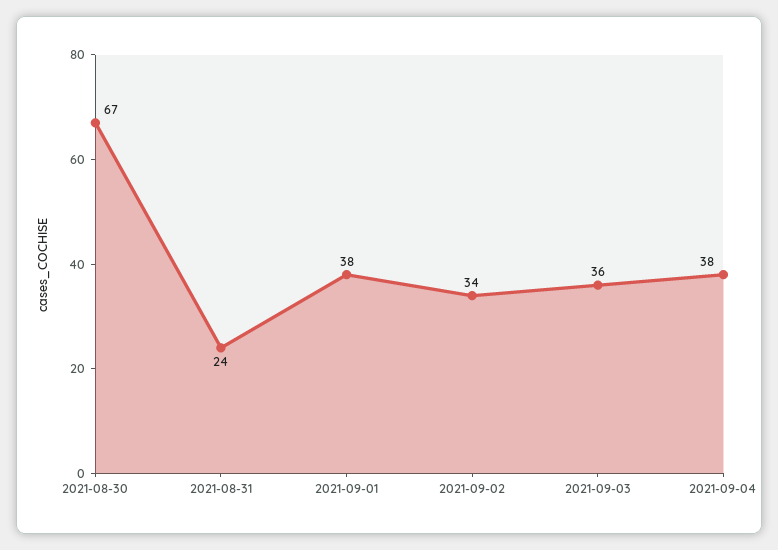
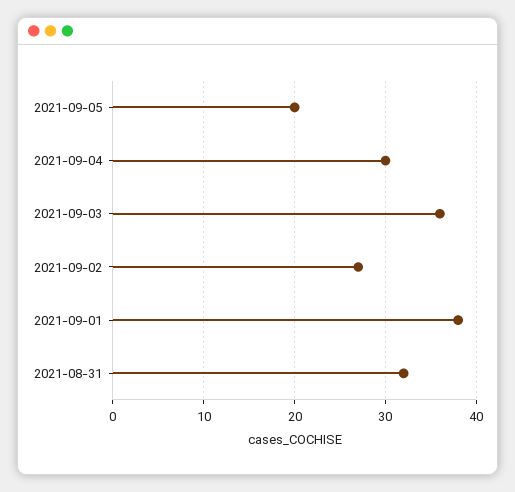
2021-08-30: 67 -> none
2021-08-31: 24 -> 32
2021-09-02: 34 -> 27
2021-09-04: 38 -> 30
2021-09-05: none -> 20

